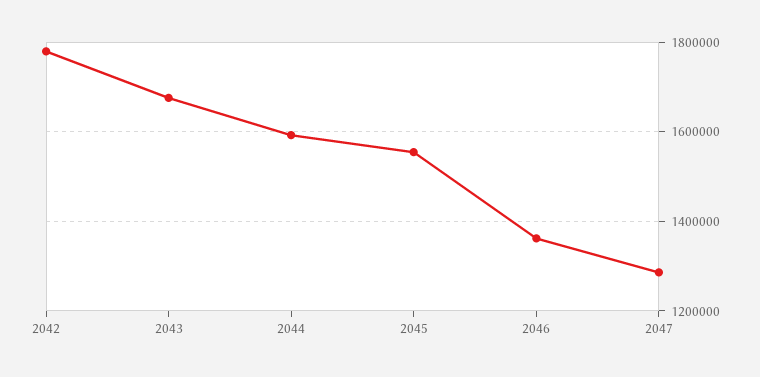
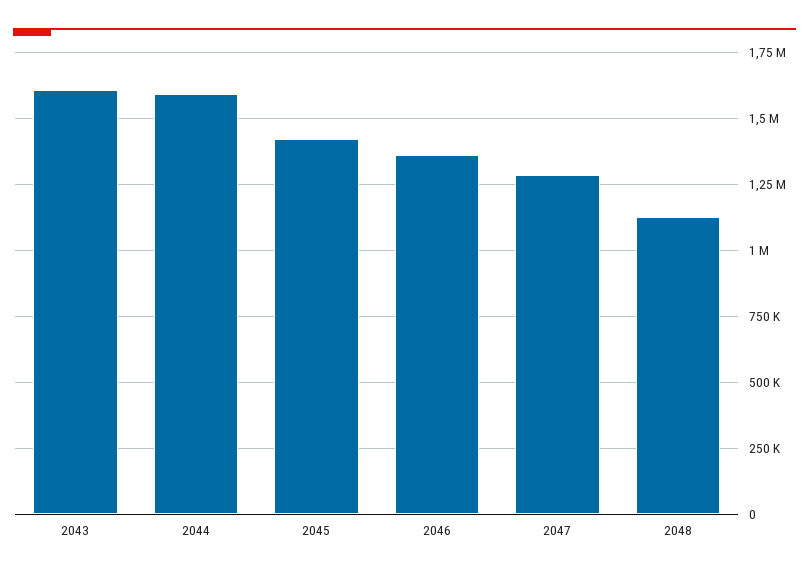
2042: 1780000 -> none
2043: 1680000 -> 1600000
2045: 1560000 -> 1425000
2048: none -> 1125000

